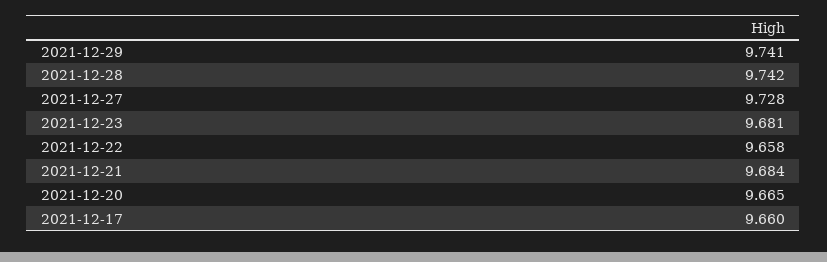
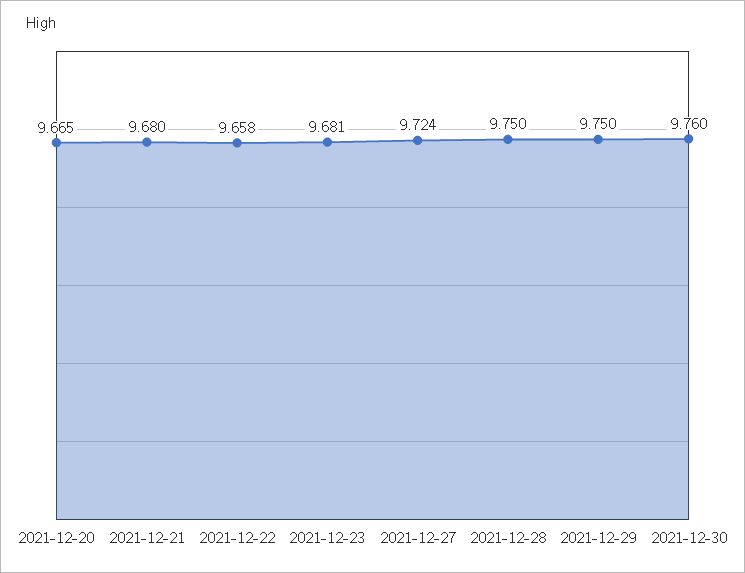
2021-12-29: 9.741 -> 9.75
2021-12-28: 9.742 -> 9.75
2021-12-27: 9.728 -> 9.724
2021-12-21: 9.684 -> 9.68
2021-12-17: 9.66 -> none
2021-12-30: none -> 9.76

